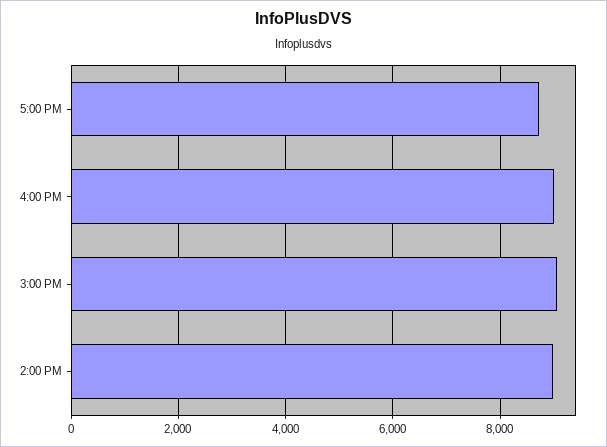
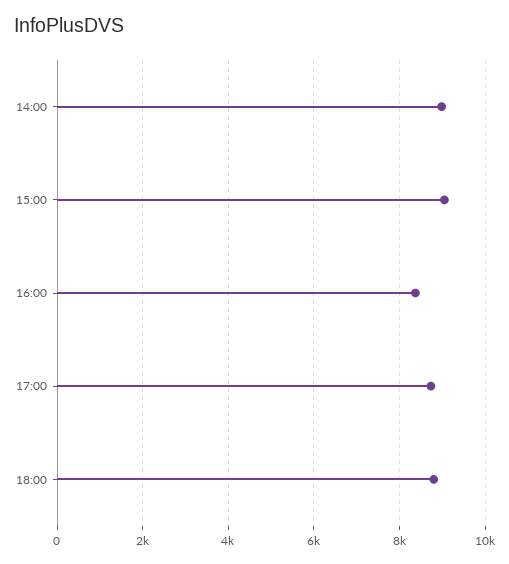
4:00 PM: 9000 -> 8400
18:00: none -> 8800

